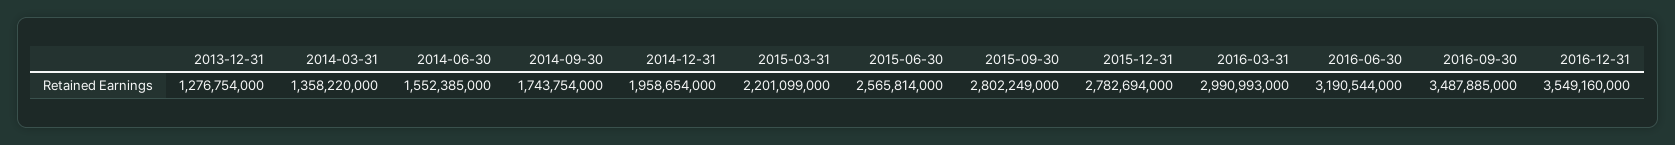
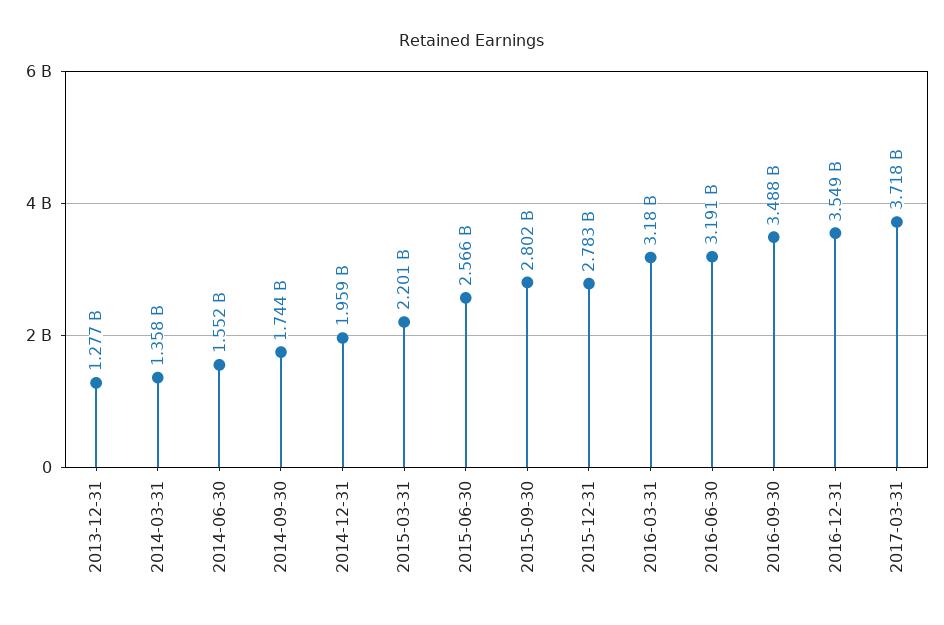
2016-03-31: 2990993000 -> 3180000000
2017-03-31: none -> 3718000000

